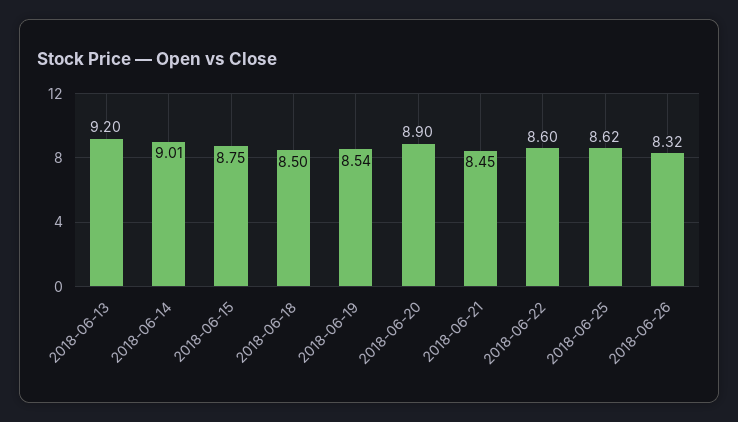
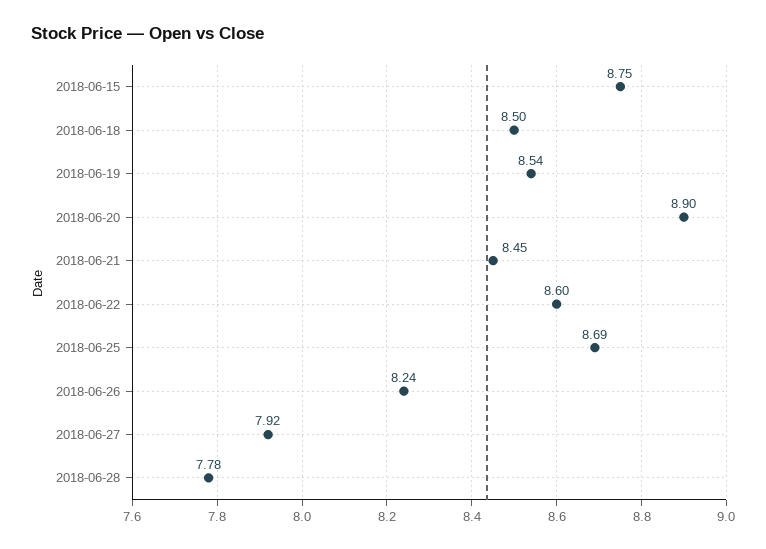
2018-06-13: 9.2 -> none
2018-06-14: 9.01 -> none
2018-06-25: 8.62 -> 8.69
2018-06-26: 8.32 -> 8.24
2018-06-27: none -> 7.92
2018-06-28: none -> 7.78

